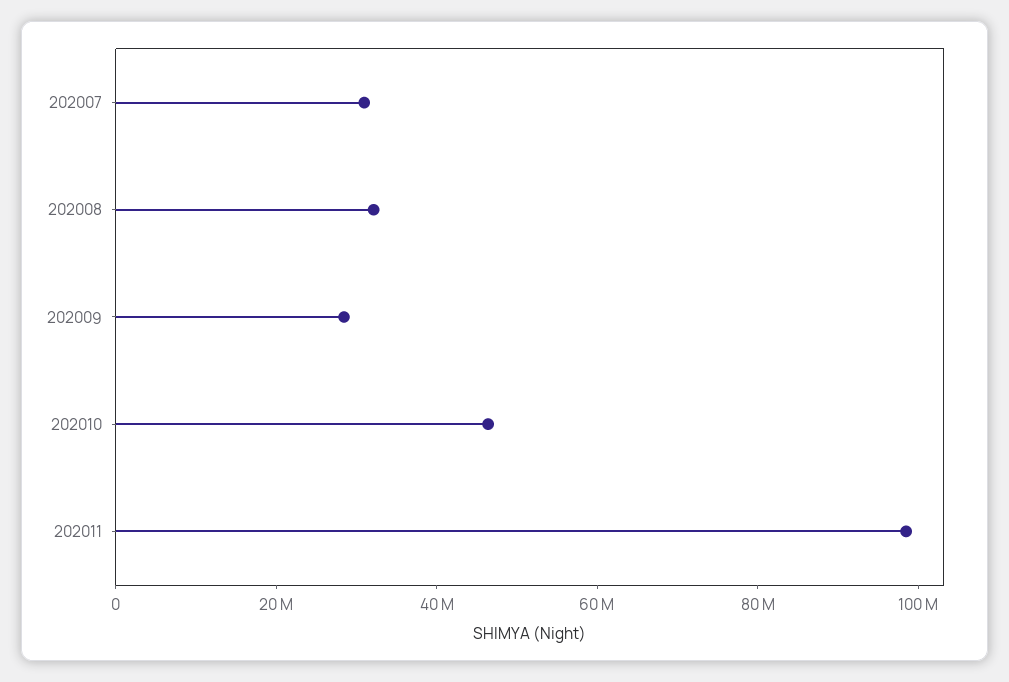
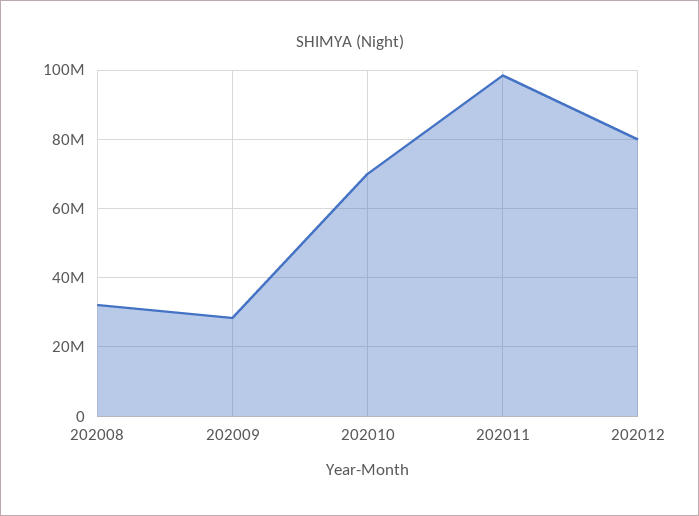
202007: 30000000 -> none
202010: 45000000 -> 70000000
202012: none -> 80000000

